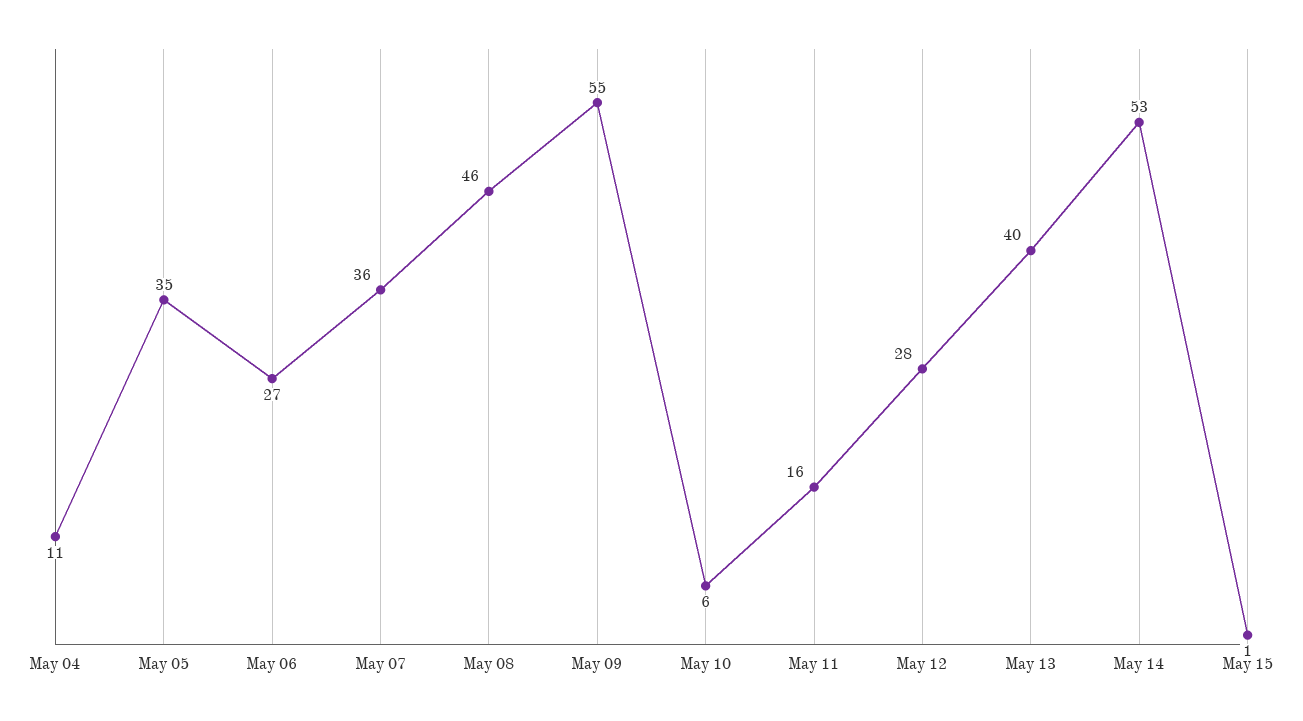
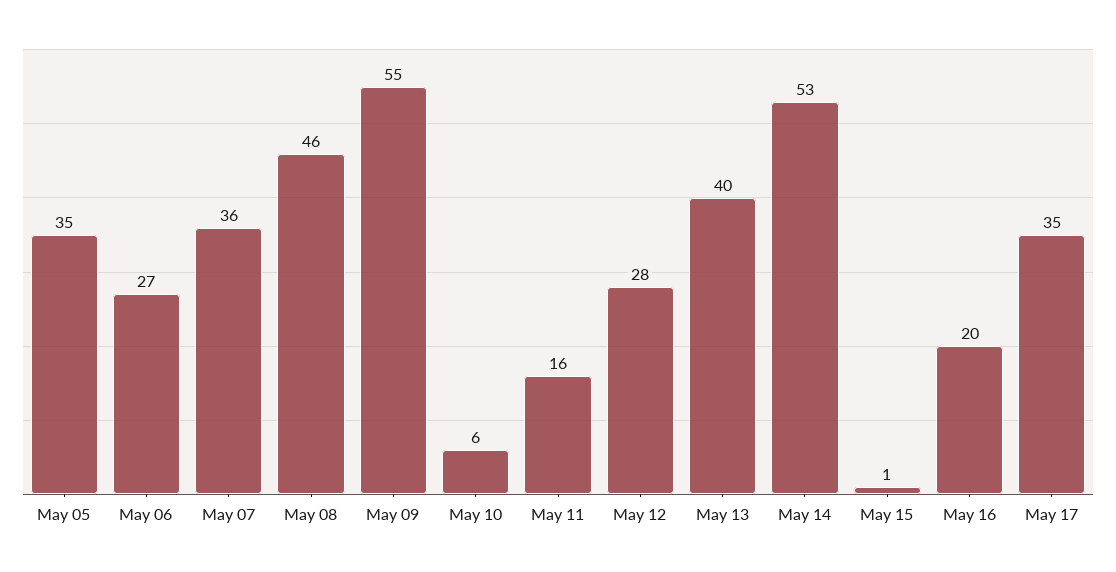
May 04: 11 -> none
May 16: none -> 20
May 17: none -> 35

